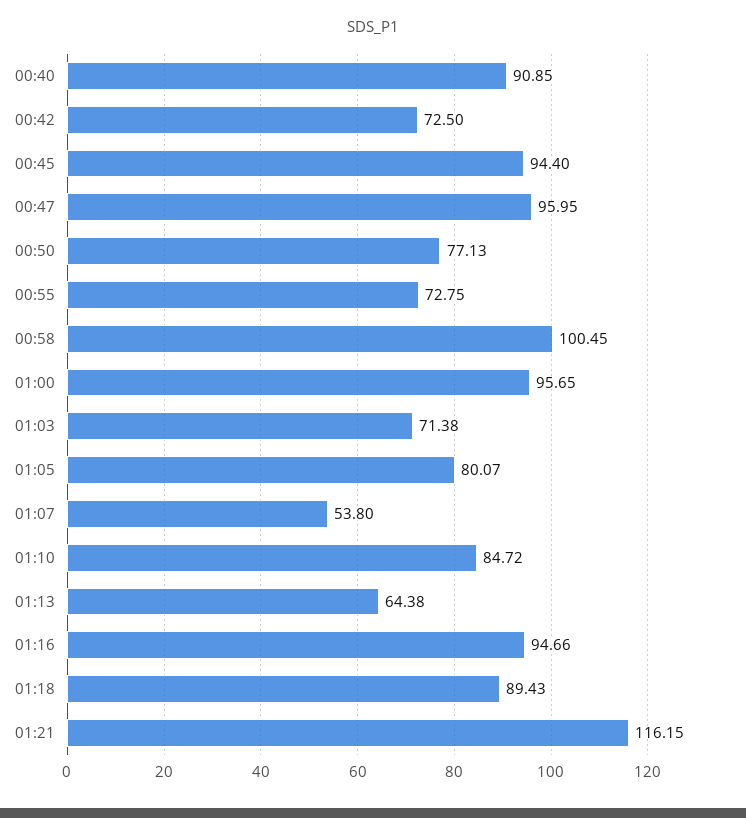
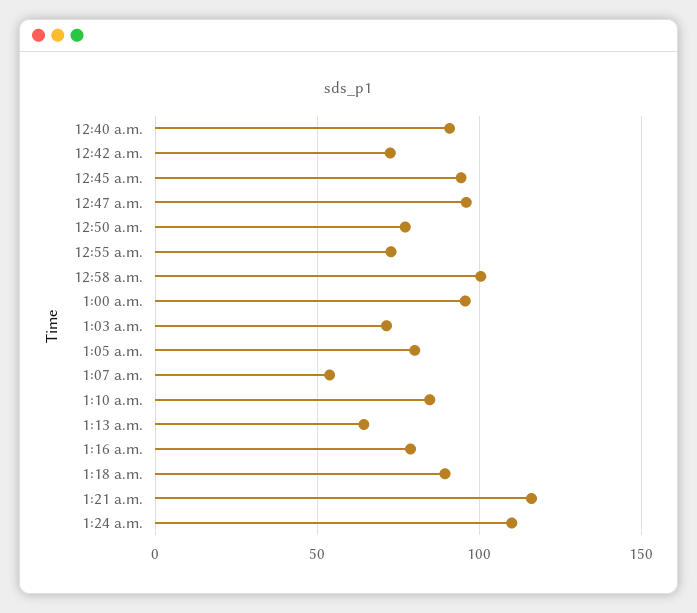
01:16: 94.66 -> 80
1:24 a.m.: none -> 110

